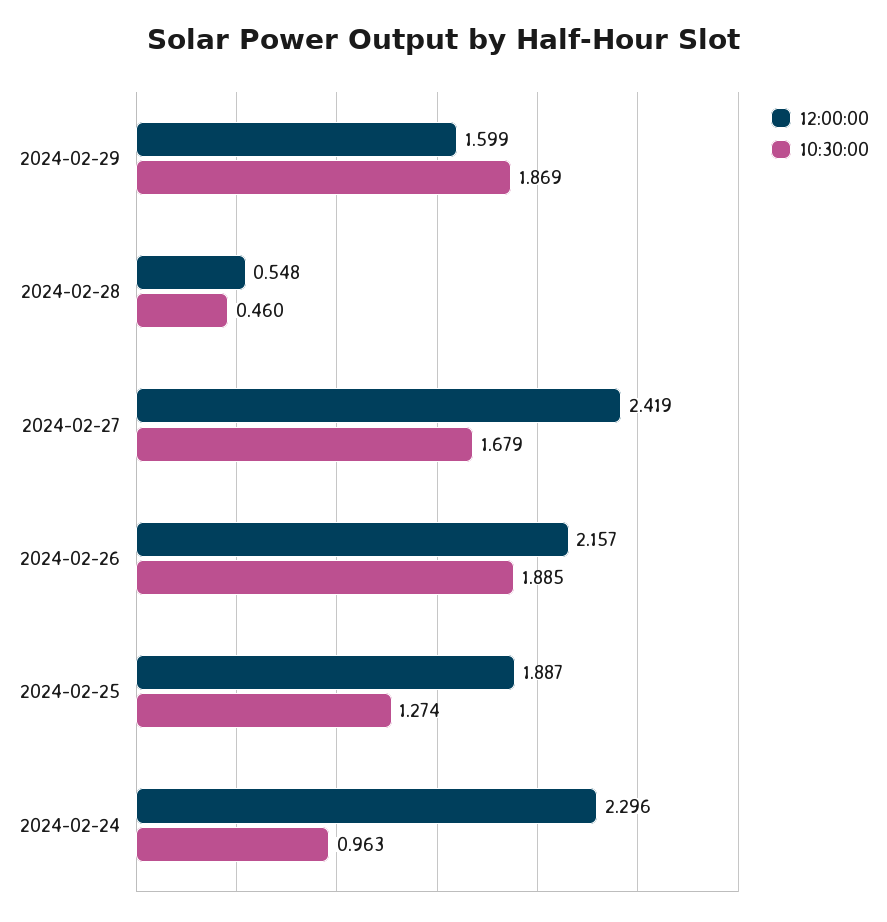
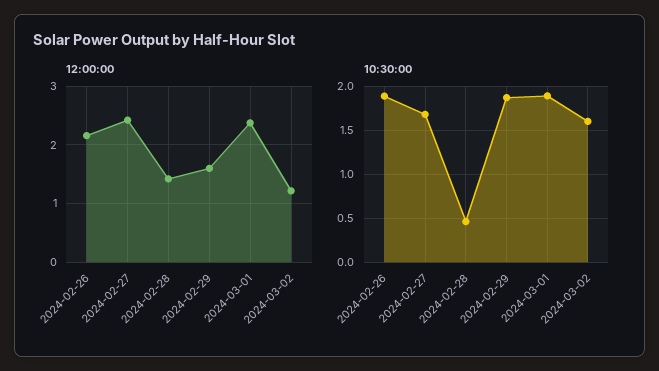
12:00:00, 2024-02-28: 0.548 -> 1.4
12:00:00, 2024-02-25: 1.887 -> none
10:30:00, 2024-02-25: 1.274 -> none
12:00:00, 2024-02-24: 2.296 -> none
10:30:00, 2024-02-24: 0.963 -> none
12:00:00, 2024-03-01: none -> 2.4
12:00:00, 2024-03-02: none -> 1.2
10:30:00, 2024-03-01: none -> 1.9
10:30:00, 2024-03-02: none -> 1.6

